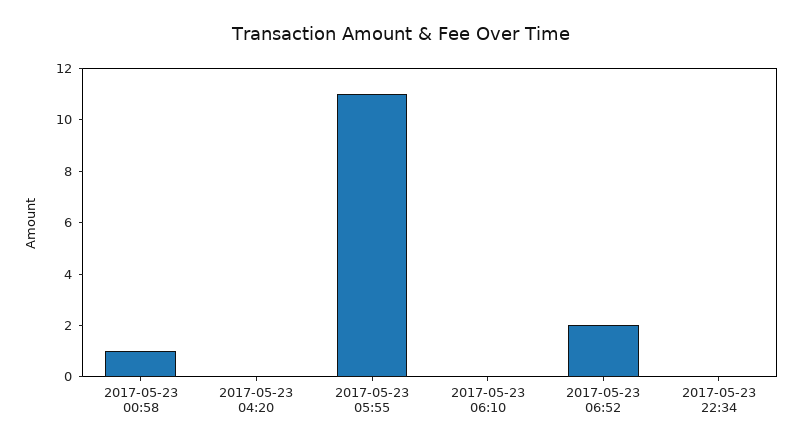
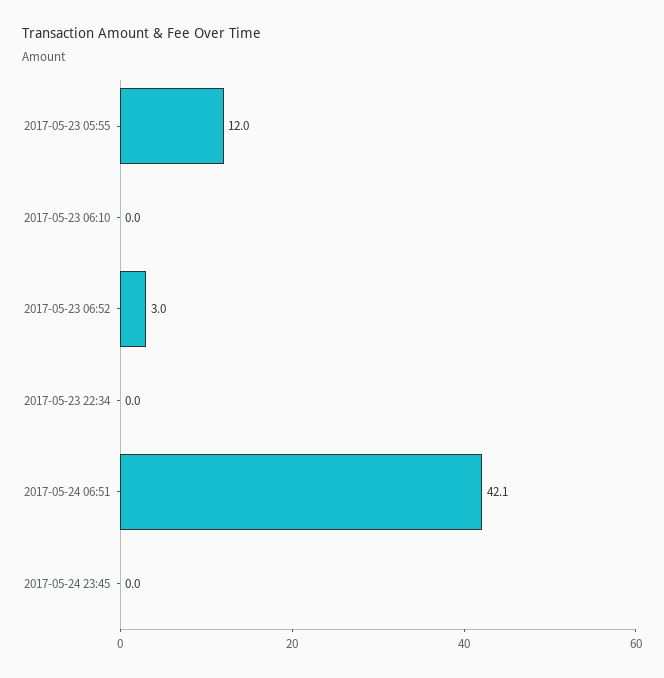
2017-05-23 00:58: 1 -> none
2017-05-23 04:20: 0 -> none
2017-05-23 05:55: 11 -> 12
2017-05-23 06:52: 2 -> 3
2017-05-24 06:51: none -> 42.1
2017-05-24 23:45: none -> 0

